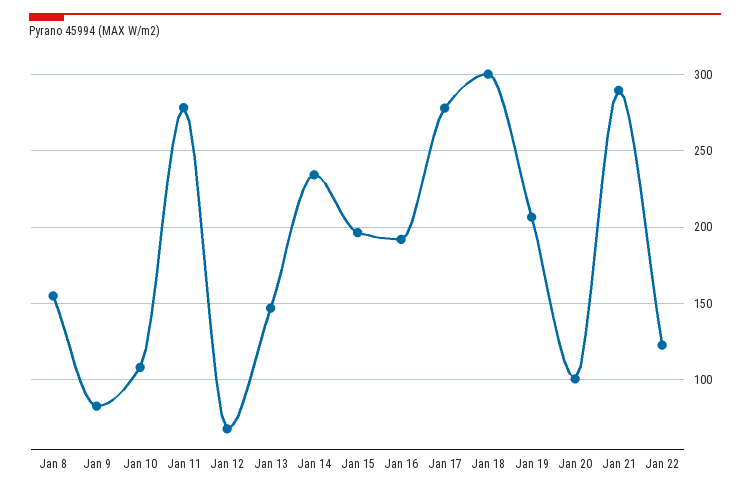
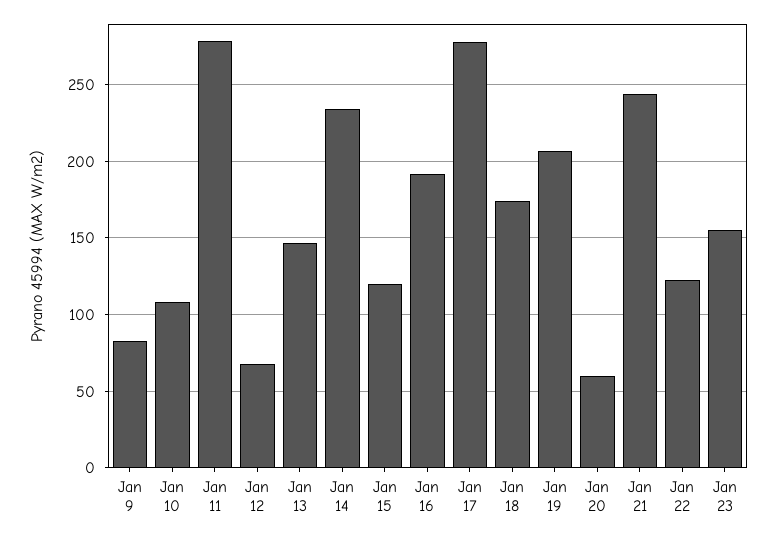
Jan 8: 155 -> none
Jan 15: 195 -> 120
Jan 18: 300 -> 175
Jan 20: 100 -> 60
Jan 21: 290 -> 245
Jan 23: none -> 155

